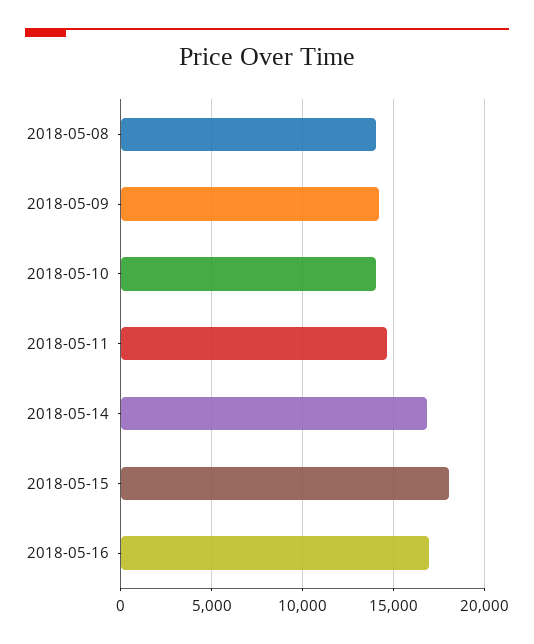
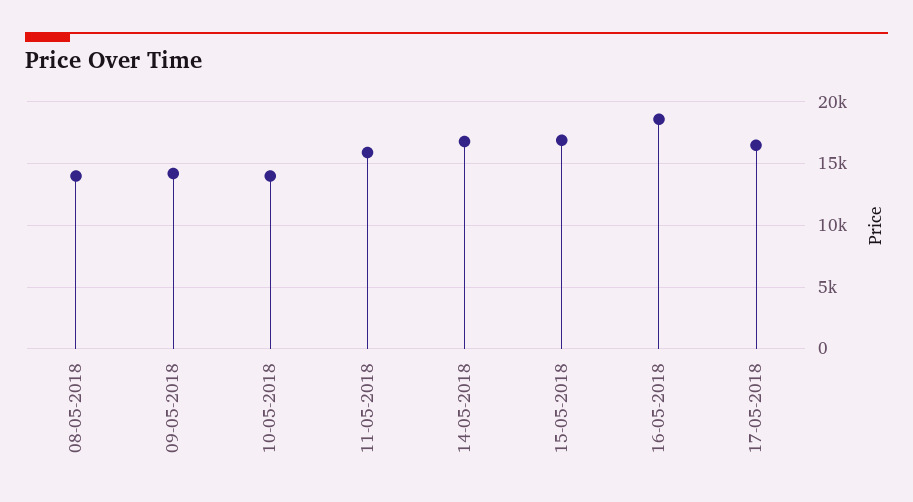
2018-05-11: 14500 -> 16000
2018-05-15: 18000 -> 17000
2018-05-16: 17000 -> 18500
17-05-2018: none -> 16500

